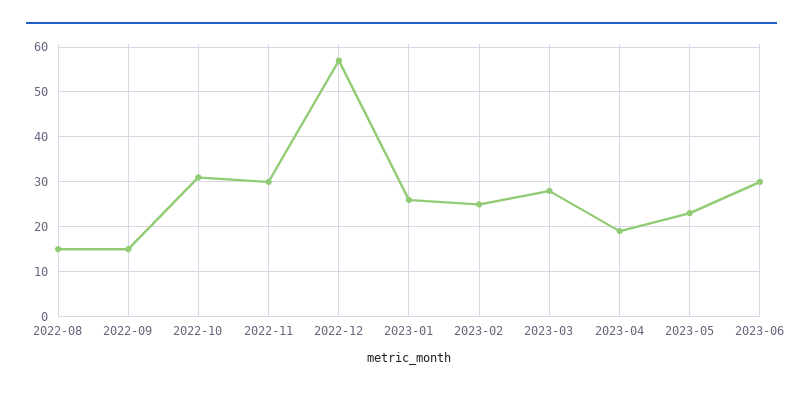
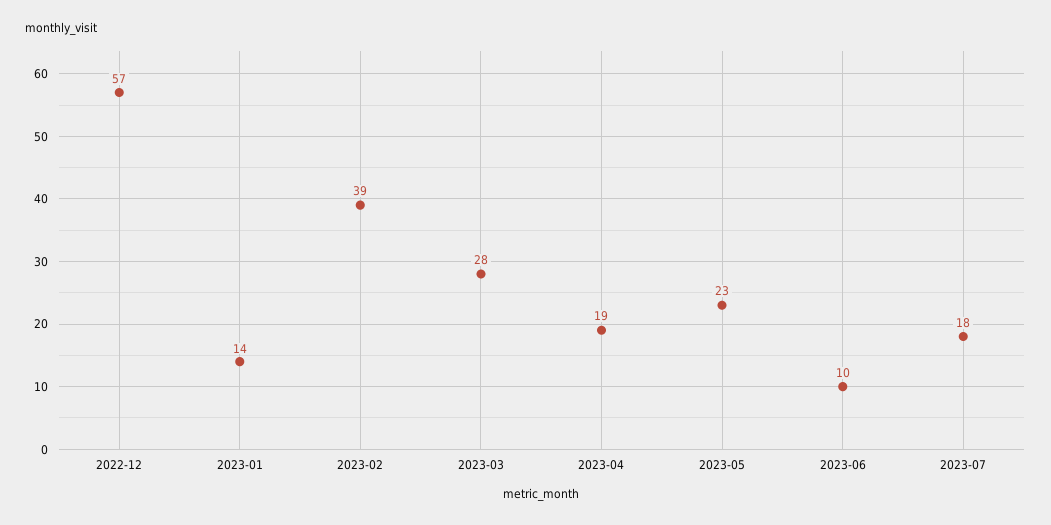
2022-08: 15 -> none
2022-09: 15 -> none
2022-10: 30 -> none
2022-11: 30 -> none
2023-01: 25 -> 14
2023-02: 25 -> 39
2023-06: 30 -> 10
2023-07: none -> 18

